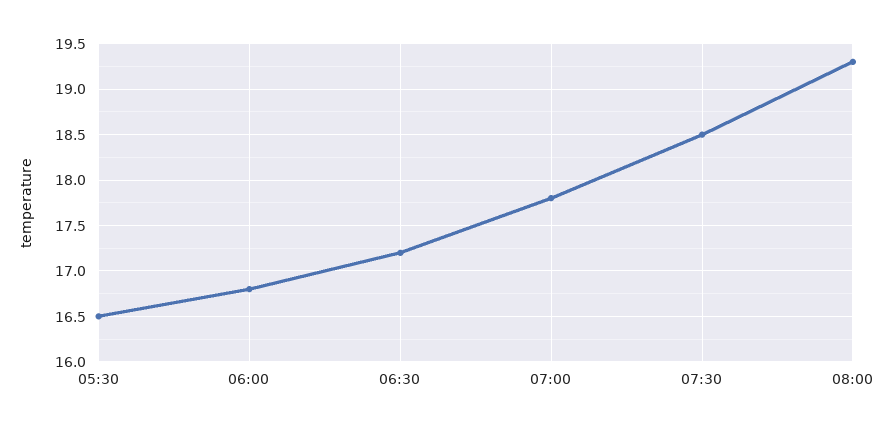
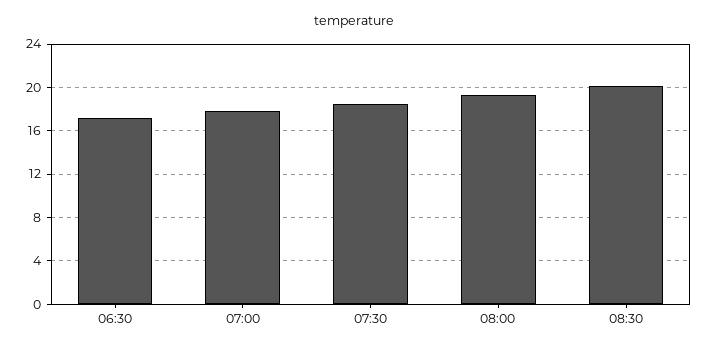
05:30: 16.5 -> none
06:00: 16.8 -> none
08:30: none -> 20

